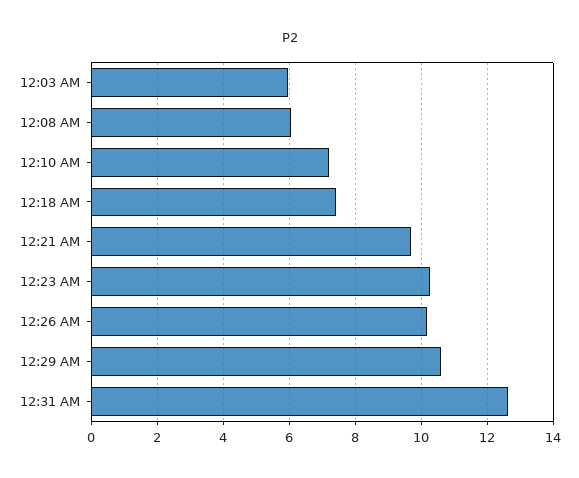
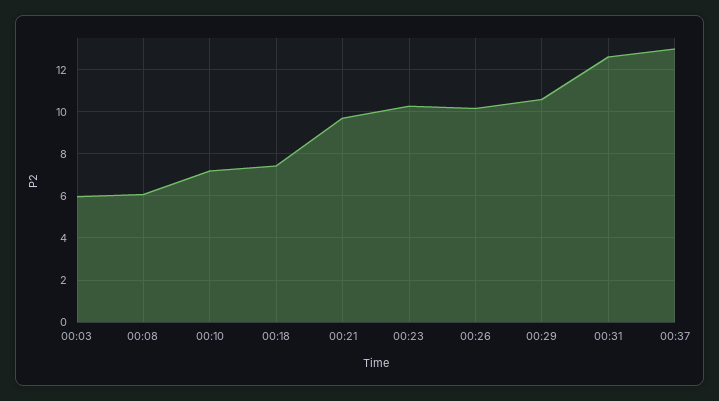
00:37: none -> 13

